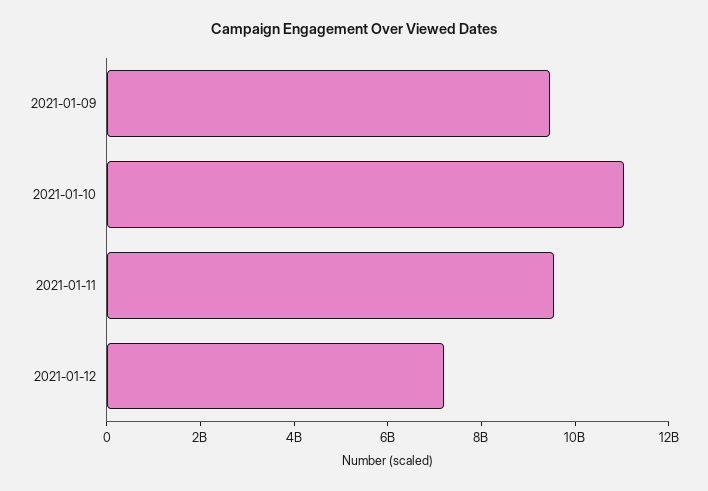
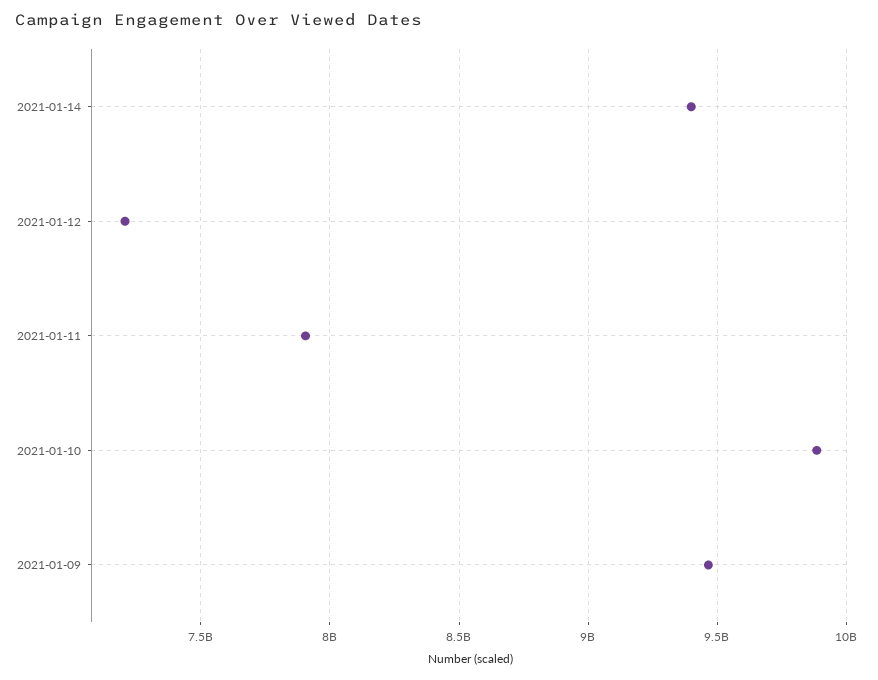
2021-01-10: 11000000000 -> 9900000000
2021-01-11: 9500000000 -> 7900000000
2021-01-14: none -> 9400000000

